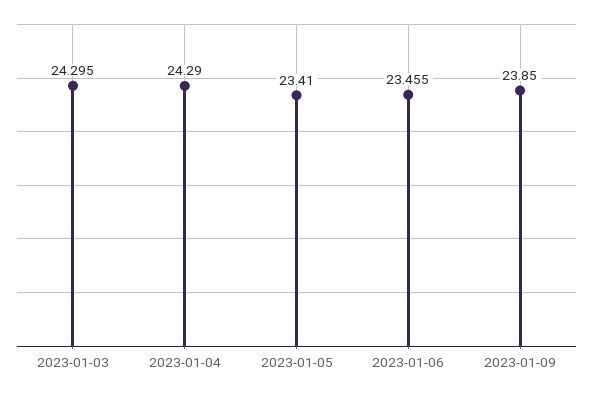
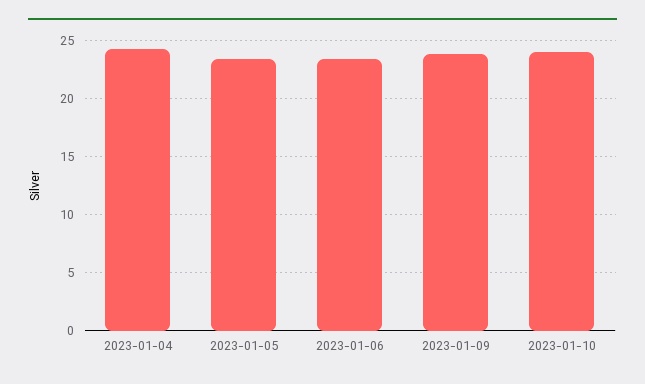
2023-01-03: 24.295 -> none
2023-01-10: none -> 24

